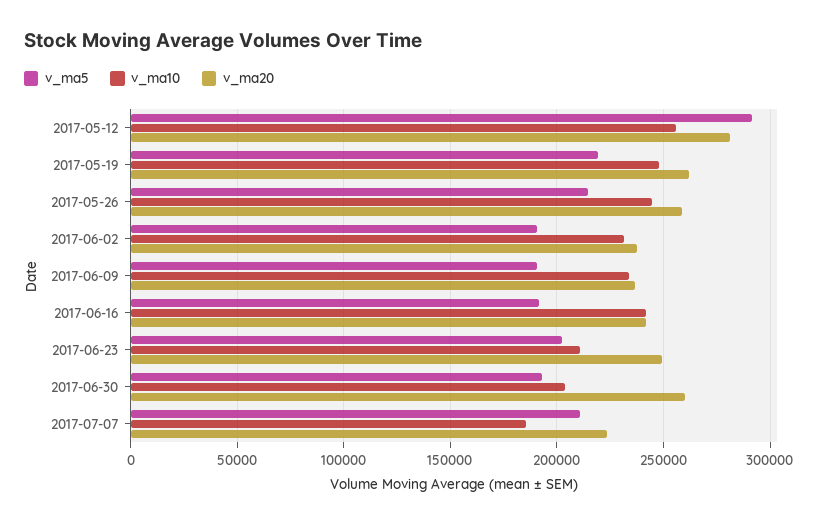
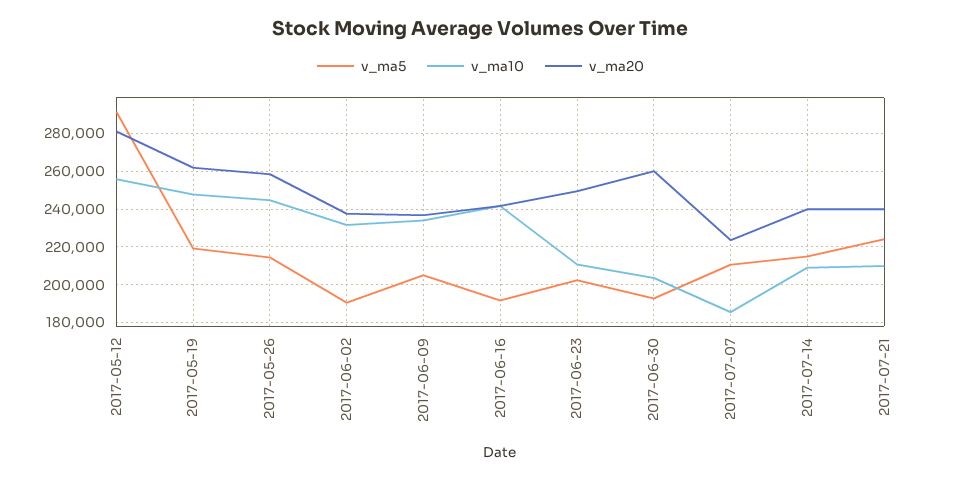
v_ma5, 2017-06-09: 190000 -> 205000
v_ma5, 2017-07-14: none -> 215000
v_ma10, 2017-07-14: none -> 210000
v_ma20, 2017-07-14: none -> 240000
v_ma5, 2017-07-21: none -> 225000
v_ma10, 2017-07-21: none -> 210000
v_ma20, 2017-07-21: none -> 240000

